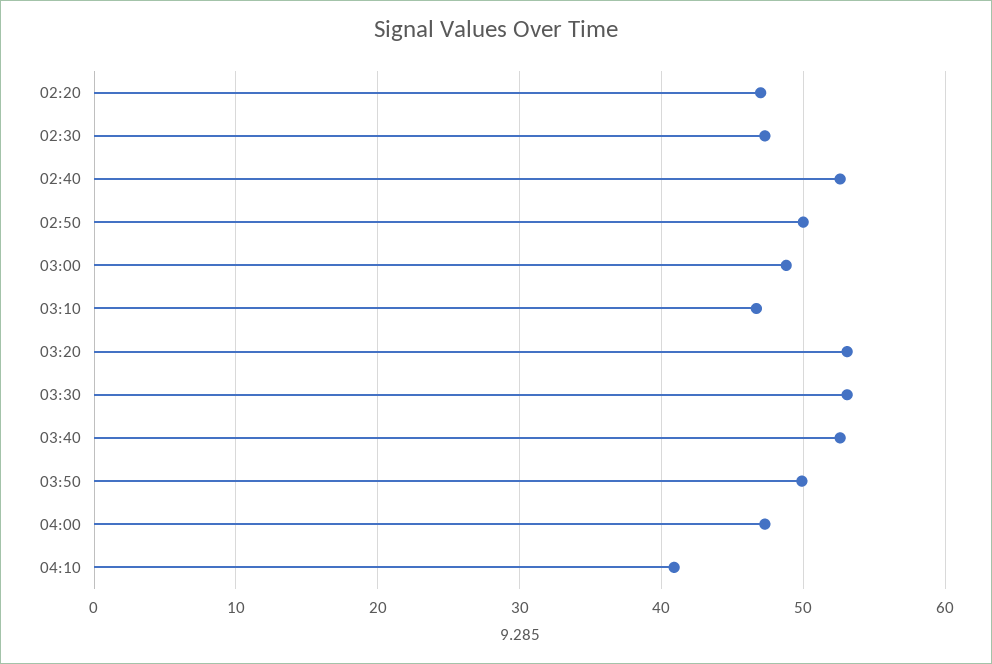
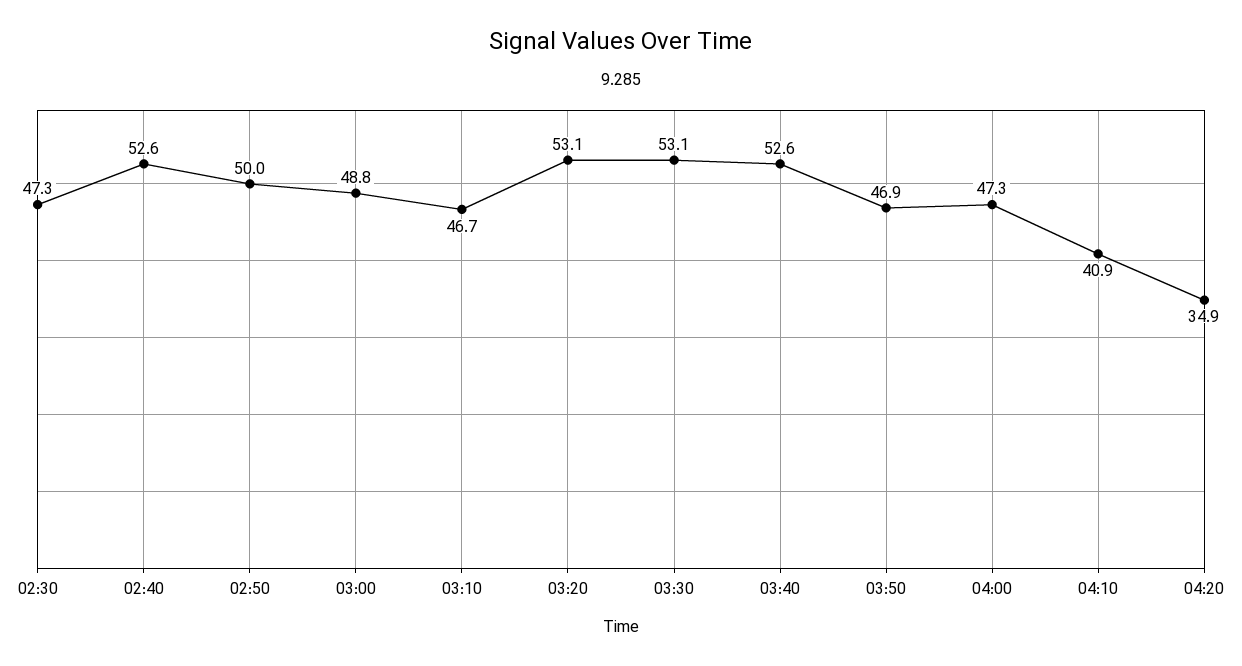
02:20: 47 -> none
03:50: 50 -> 46.9
04:20: none -> 34.9

